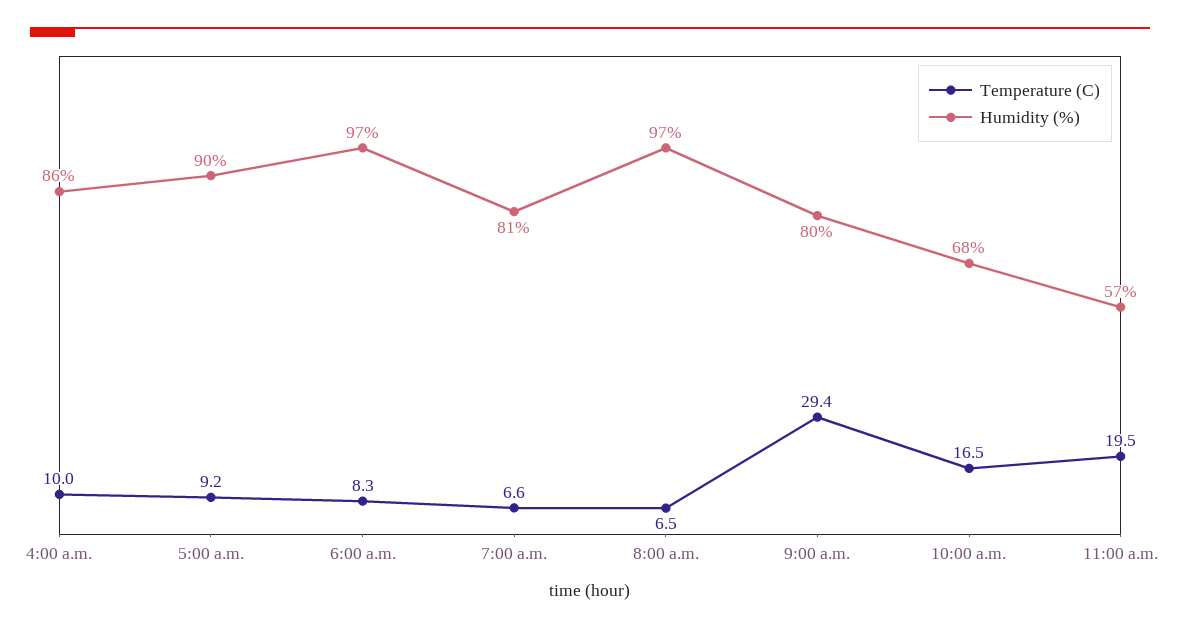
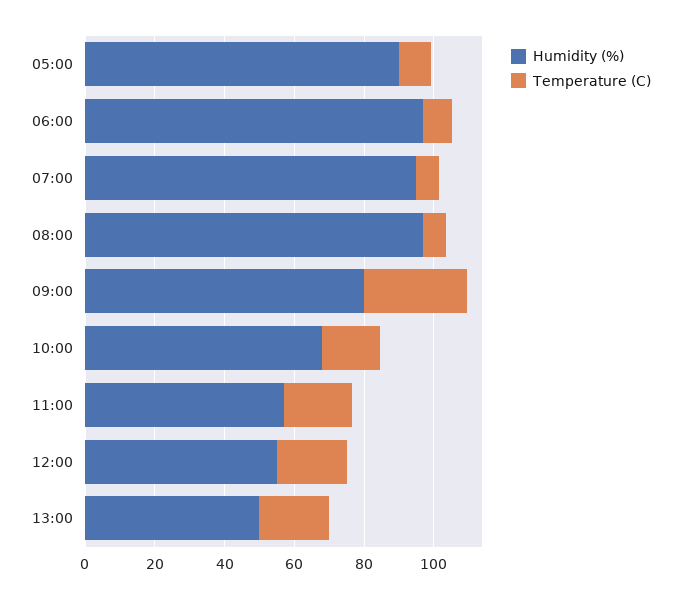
Temperature (C), 4:00 a.m.: 10 -> none
Humidity (%), 4:00 a.m.: 86 -> none
Humidity (%), 7:00 a.m.: 81 -> 95
Humidity (%), 12:00: none -> 55
Temperature (C), 12:00: none -> 20
Humidity (%), 13:00: none -> 50
Temperature (C), 13:00: none -> 20

